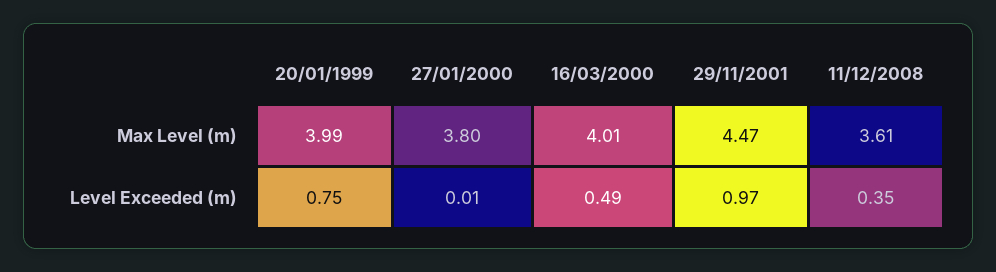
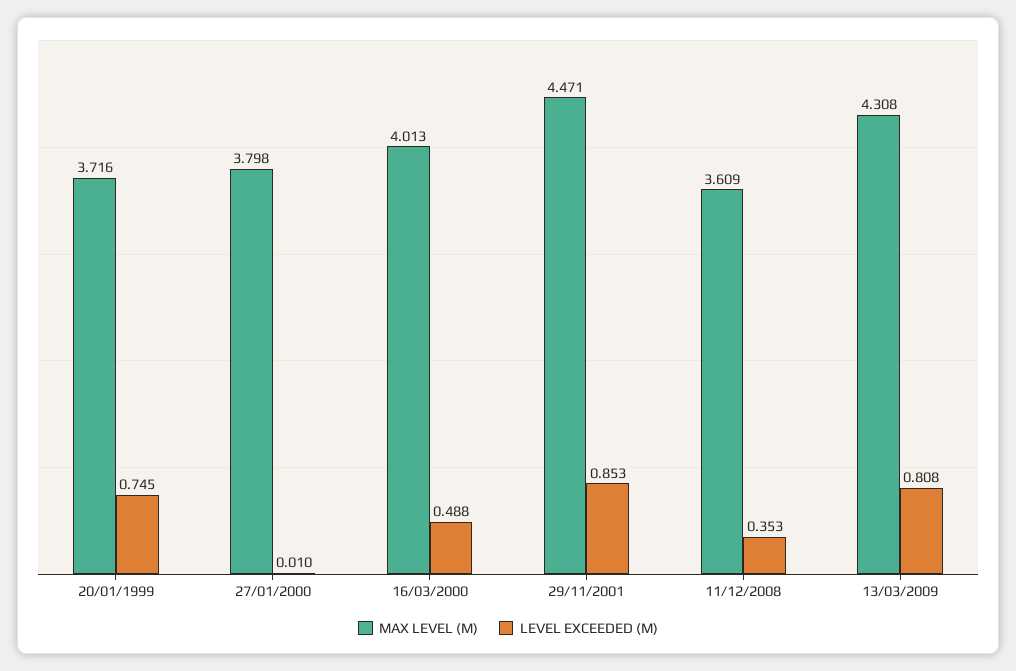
Max Level (m), 20/01/1999: 3.99 -> 3.716
Level Exceeded (m), 29/11/2001: 0.97 -> 0.853
Max Level (m), 13/03/2009: none -> 4.308
Level Exceeded (m), 13/03/2009: none -> 0.808

